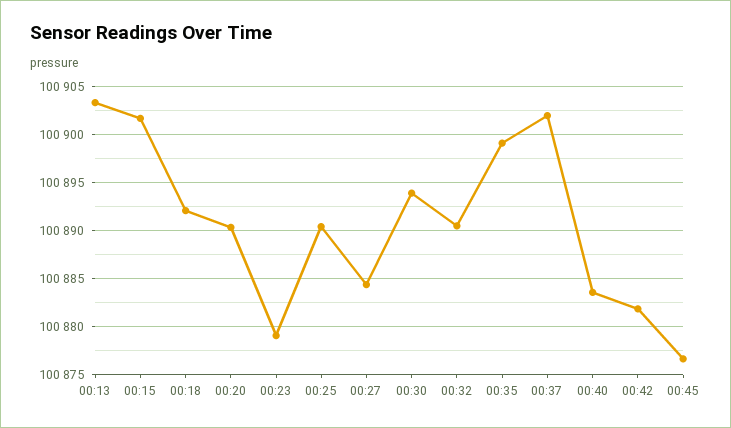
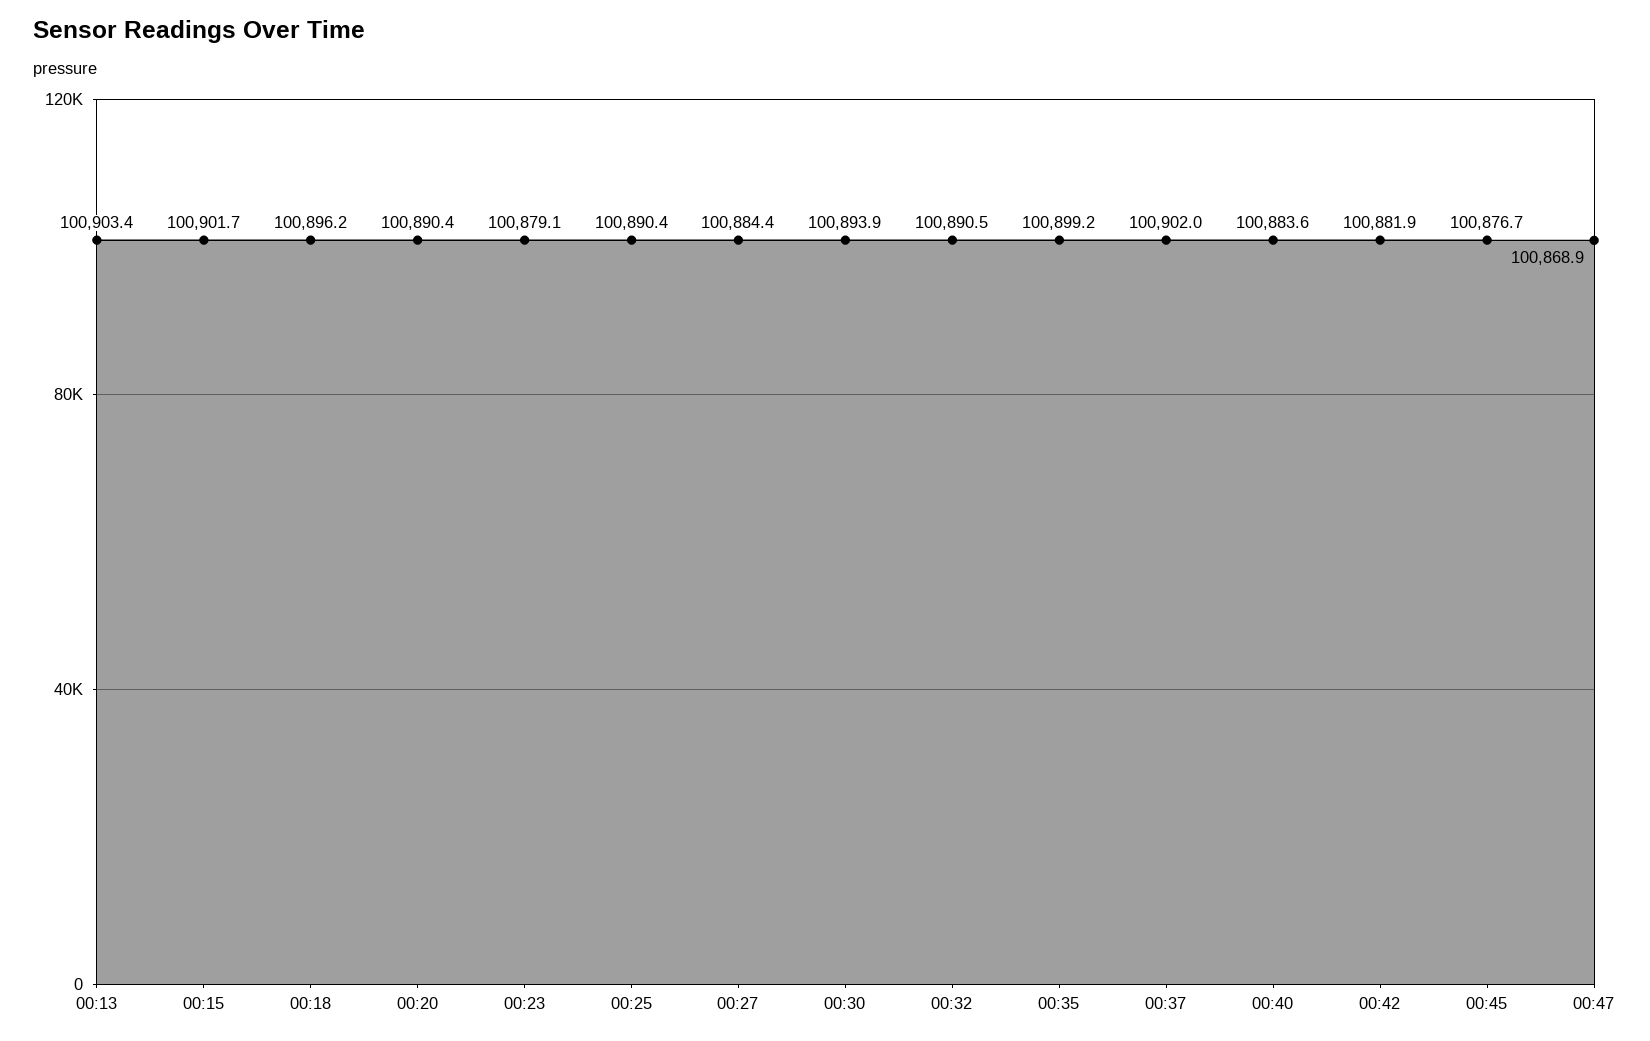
00:18: 100892 -> 100896.2
00:47: none -> 100868.9

